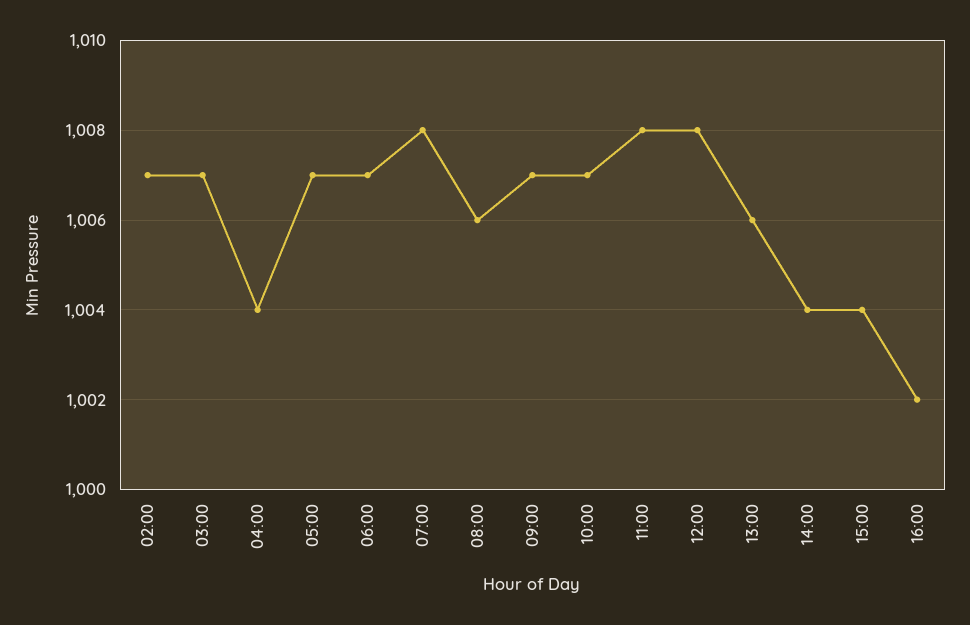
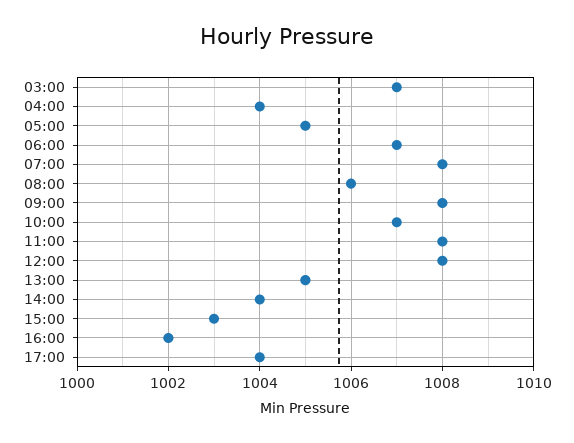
02:00: 1007 -> none
05:00: 1007 -> 1005
09:00: 1007 -> 1008
13:00: 1006 -> 1005
15:00: 1004 -> 1003
17:00: none -> 1004

